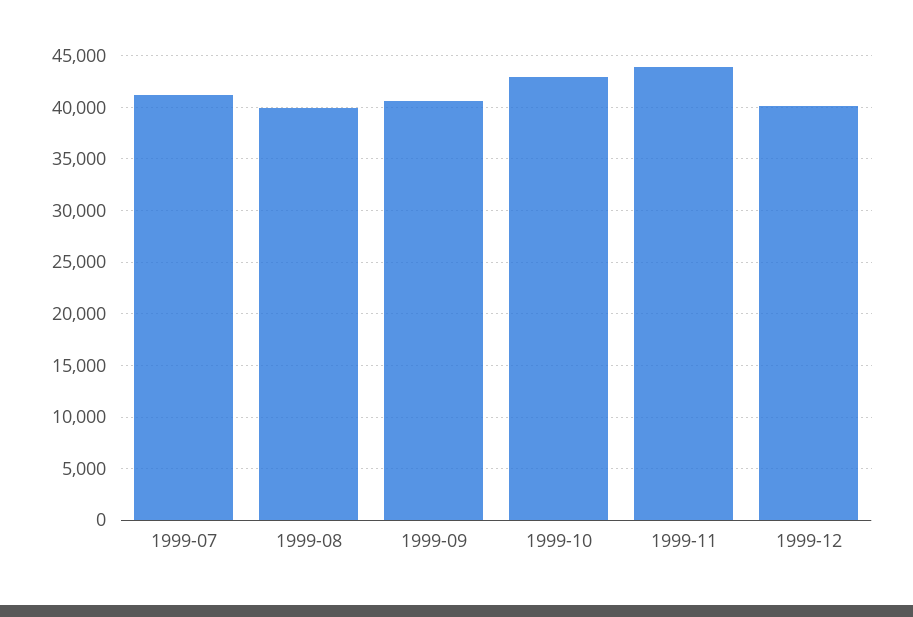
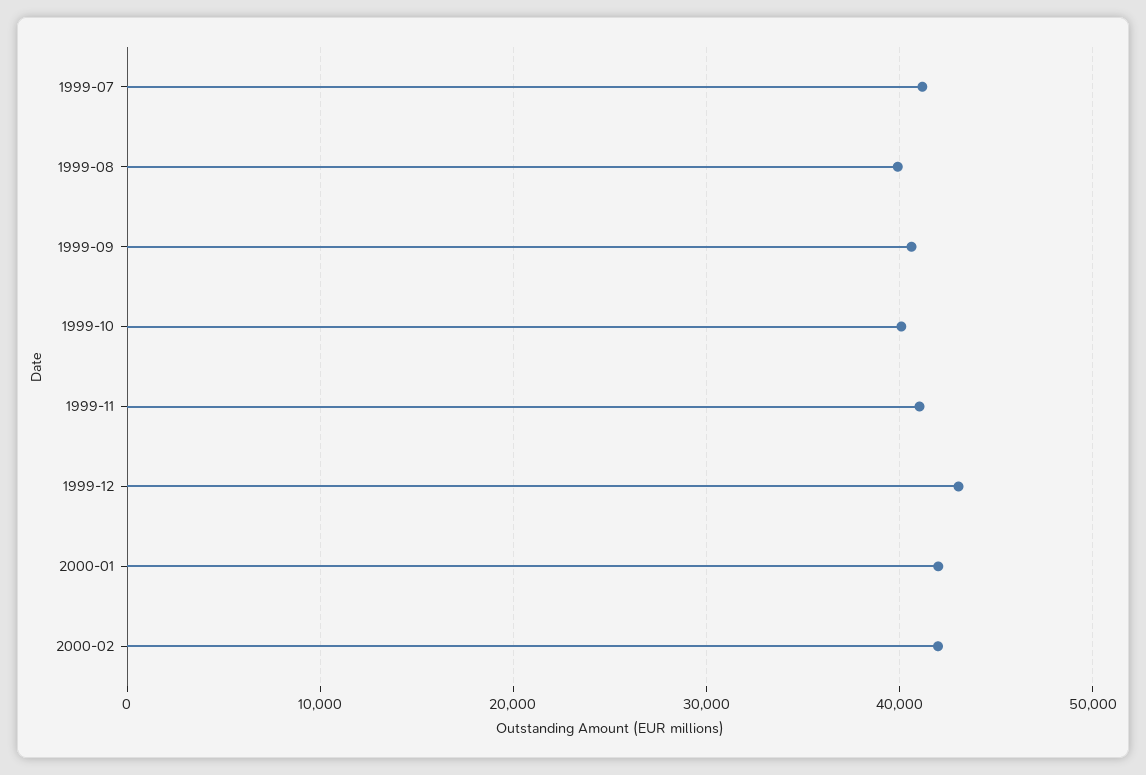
1999-10: 43000 -> 40000
1999-11: 44000 -> 41000
1999-12: 40000 -> 43000
2000-01: none -> 42000
2000-02: none -> 42000

